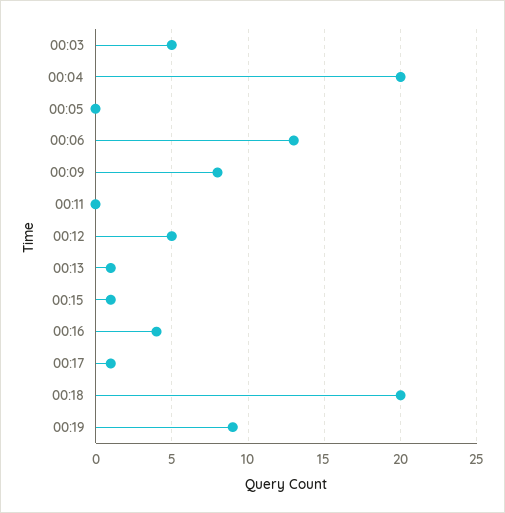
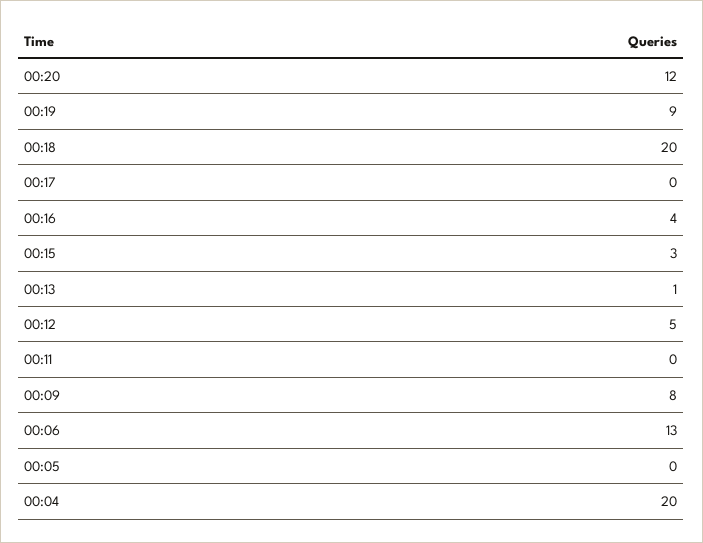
00:03: 5 -> none
00:15: 1 -> 3
00:17: 1 -> 0
00:20: none -> 12

